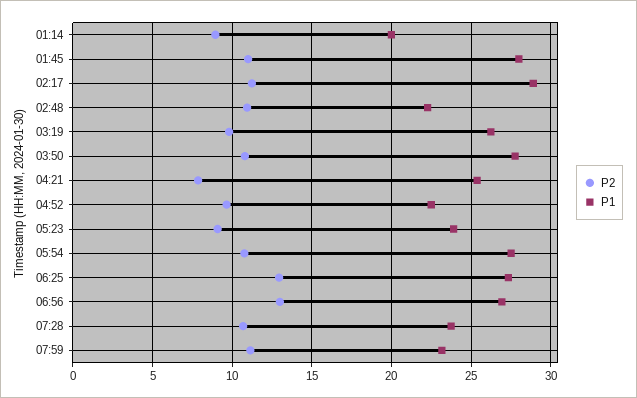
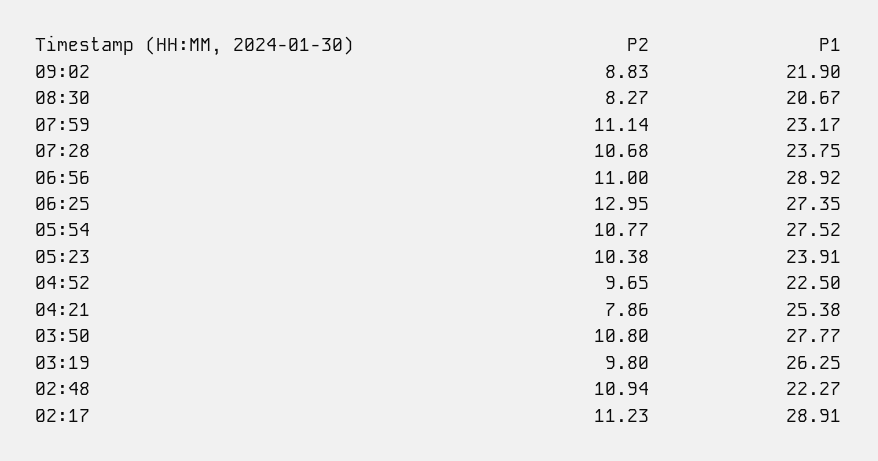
P2, 01:14: 9 -> none
P1, 01:14: 20 -> none
P2, 01:45: 11 -> none
P1, 01:45: 28 -> none
P2, 05:23: 9 -> 10.38
P2, 06:56: 13 -> 11
P1, 06:56: 27 -> 28.92
P2, 09:02: none -> 8.83
P1, 09:02: none -> 21.9
P2, 08:30: none -> 8.27
P1, 08:30: none -> 20.67

